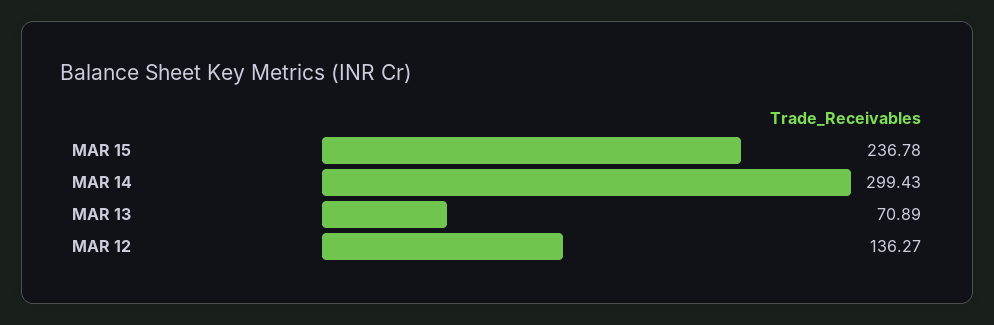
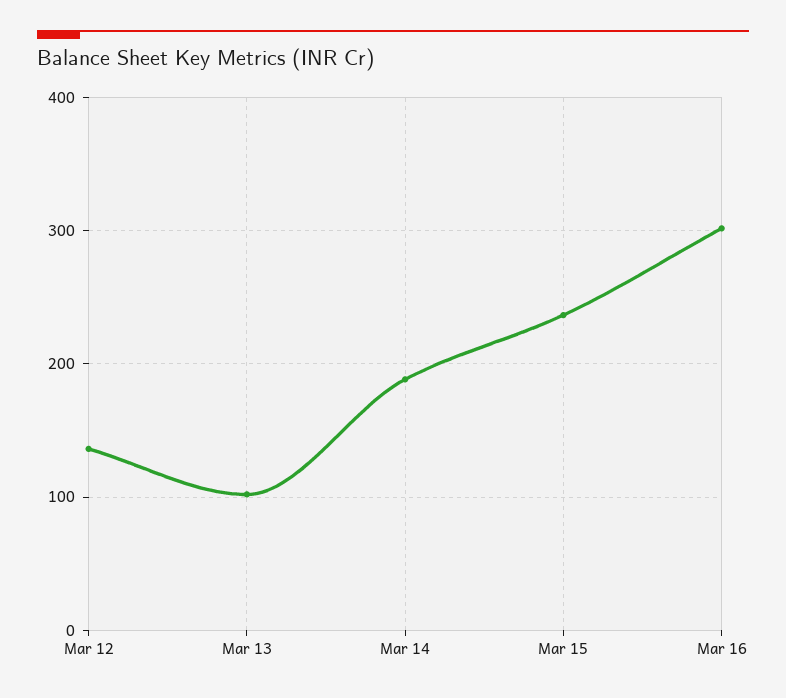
MAR 14: 299.43 -> 190
MAR 13: 70.89 -> 100
Mar 16: none -> 300

